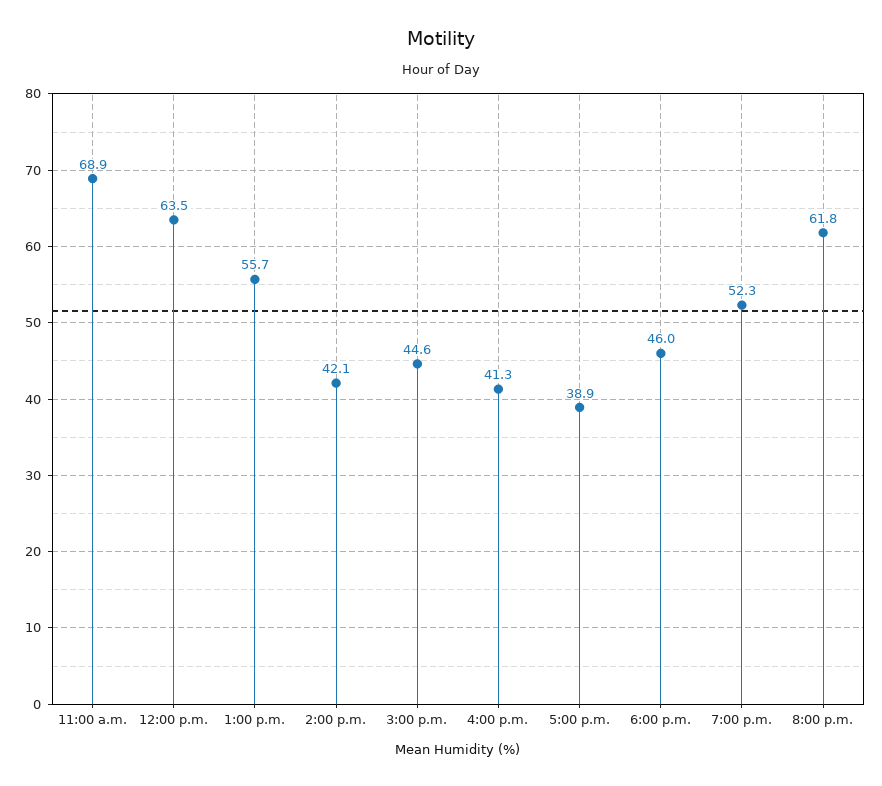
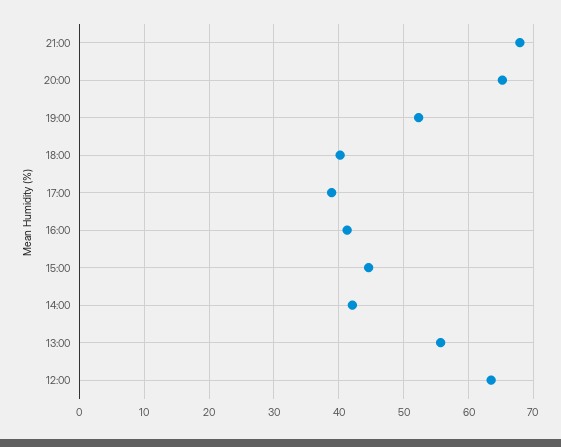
11:00 a.m.: 68.9 -> none
6:00 p.m.: 46 -> 40
8:00 p.m.: 61.8 -> 65
21:00: none -> 68

